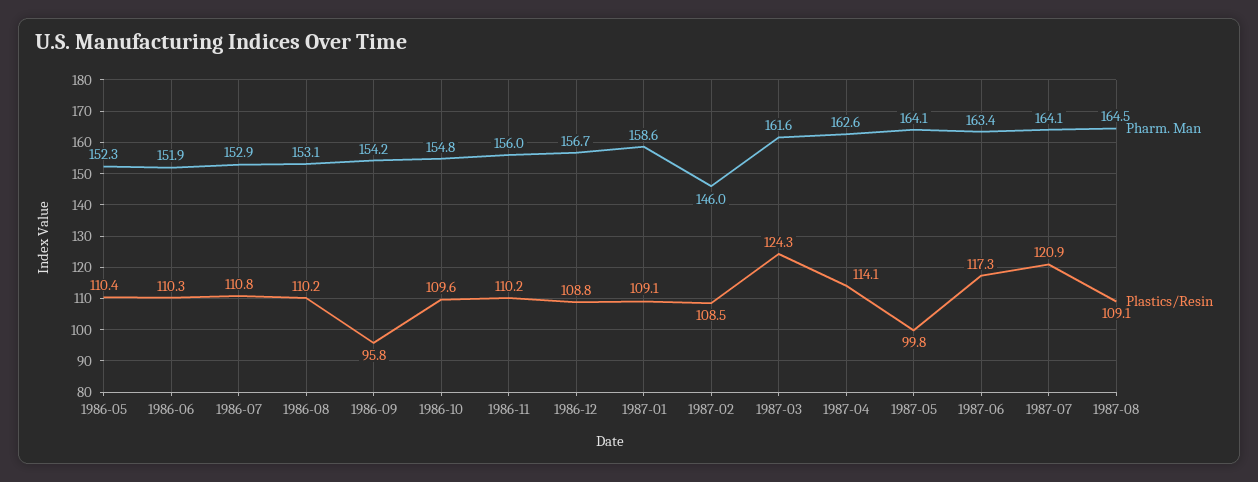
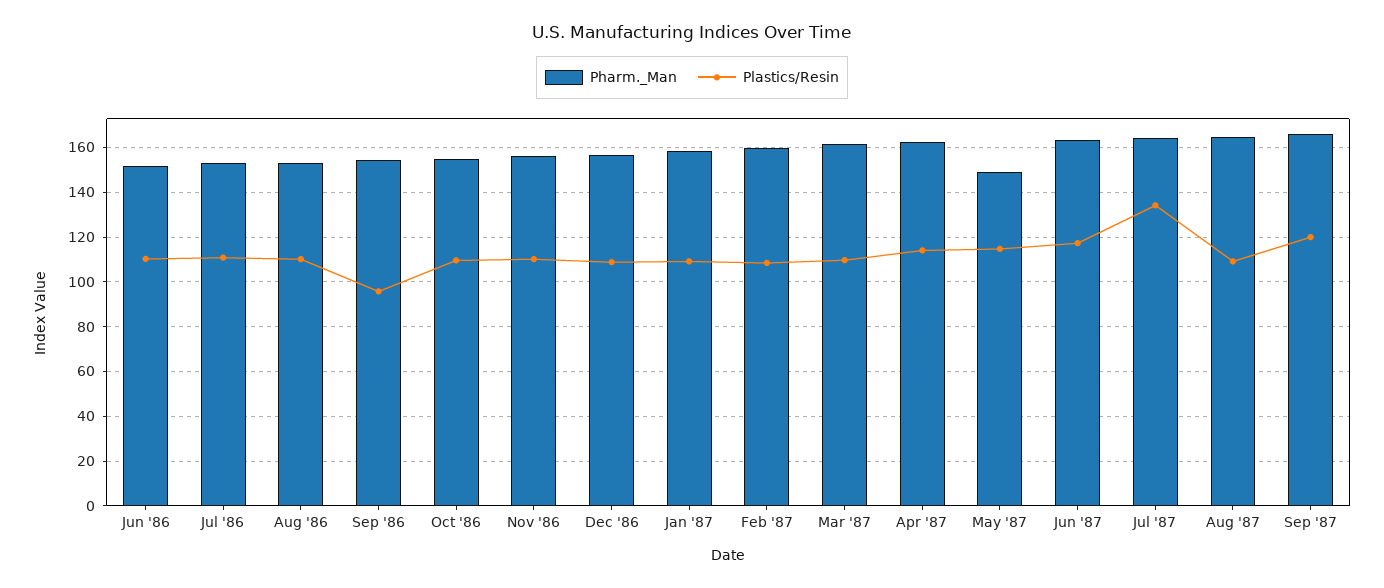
Pharm. Man, 1986-05: 152.3 -> none
Plastics/Resin, 1986-05: 110.4 -> none
Pharm. Man, 1987-02: 146 -> 160
Plastics/Resin, 1987-03: 124.3 -> 110
Pharm. Man, 1987-05: 164.1 -> 150
Plastics/Resin, 1987-05: 99.8 -> 115
Plastics/Resin, 1987-07: 120.9 -> 135
Pharm. Man, Sep '87: none -> 165
Plastics/Resin, Sep '87: none -> 120

